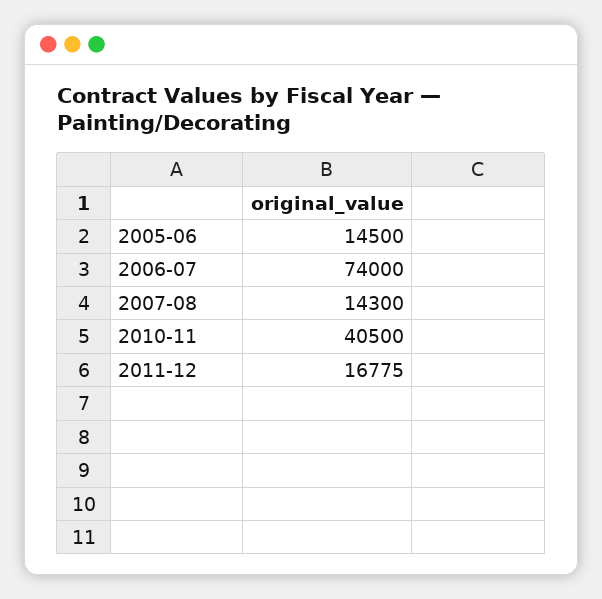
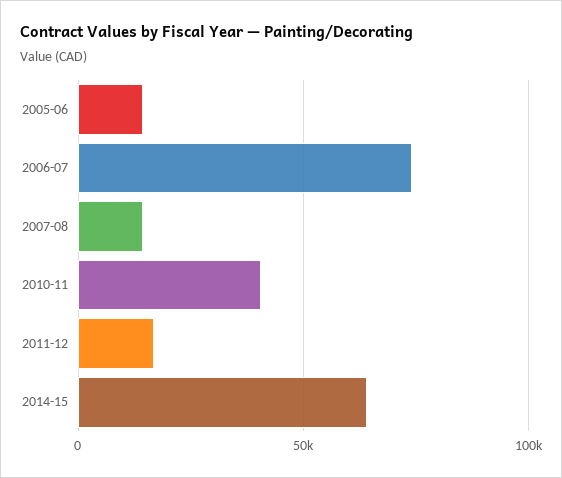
2014-15: none -> 65000

